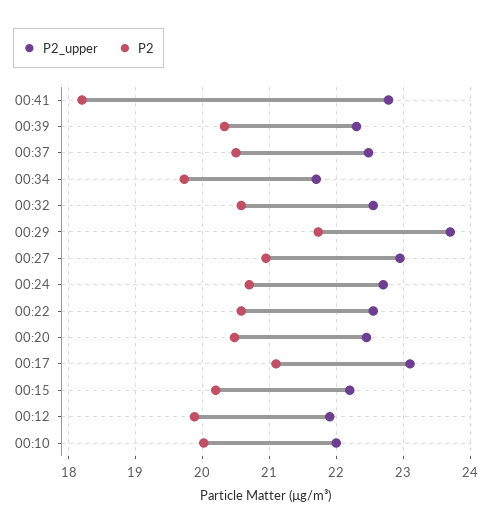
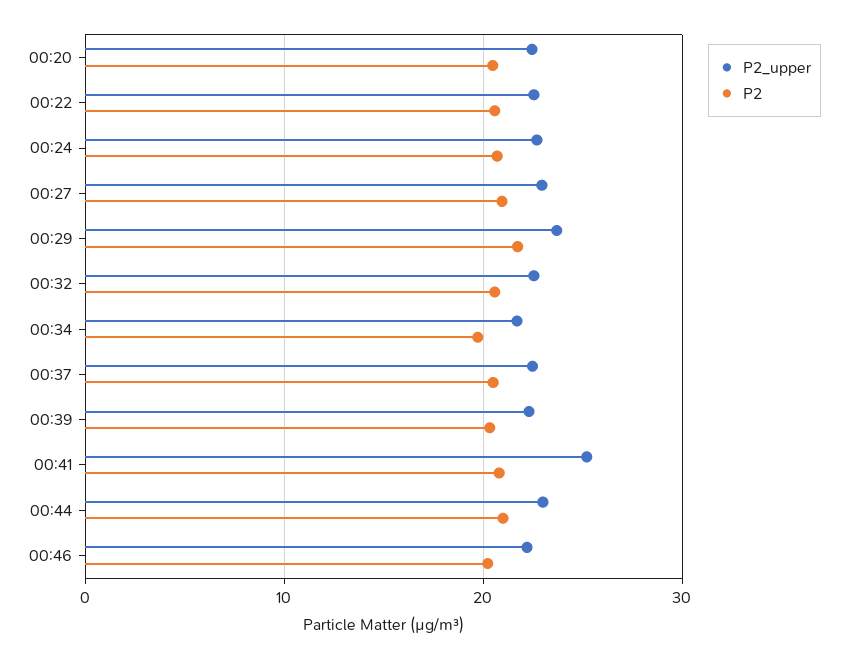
P2_upper, 00:41: 22.8 -> 25
P2, 00:41: 18.2 -> 21
P2_upper, 00:17: 23.1 -> none
P2, 00:17: 21.1 -> none
P2_upper, 00:15: 22.2 -> none
P2, 00:15: 20.2 -> none
P2_upper, 00:12: 21.9 -> none
P2, 00:12: 19.9 -> none
P2_upper, 00:10: 22 -> none
P2, 00:10: 20 -> none
P2_upper, 00:44: none -> 23
P2, 00:44: none -> 21
P2_upper, 00:46: none -> 22
P2, 00:46: none -> 20

